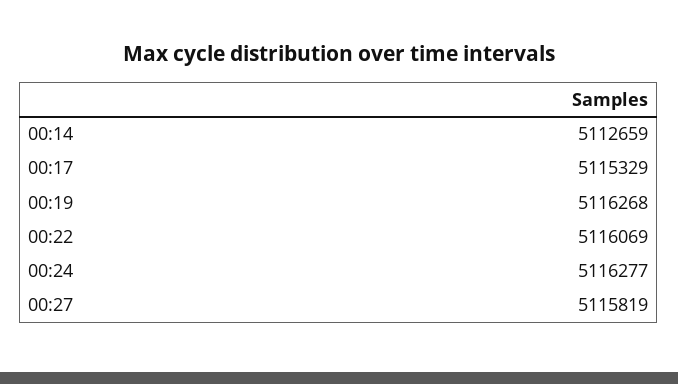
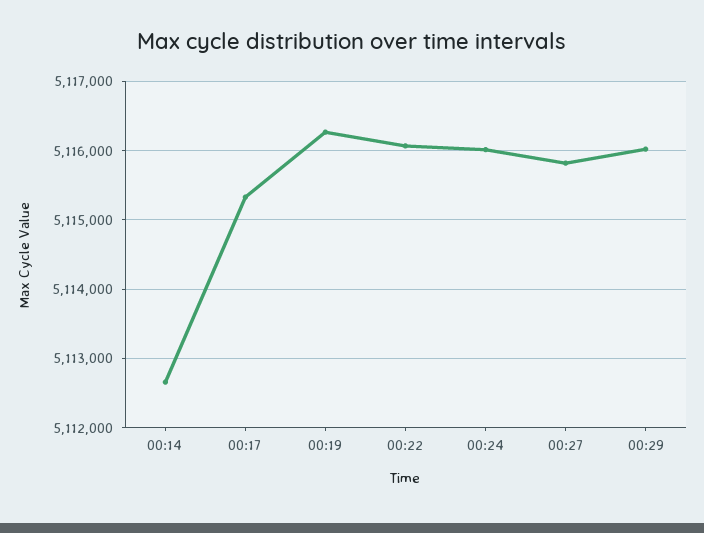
00:24: 5116277 -> 5116000
00:29: none -> 5116000

